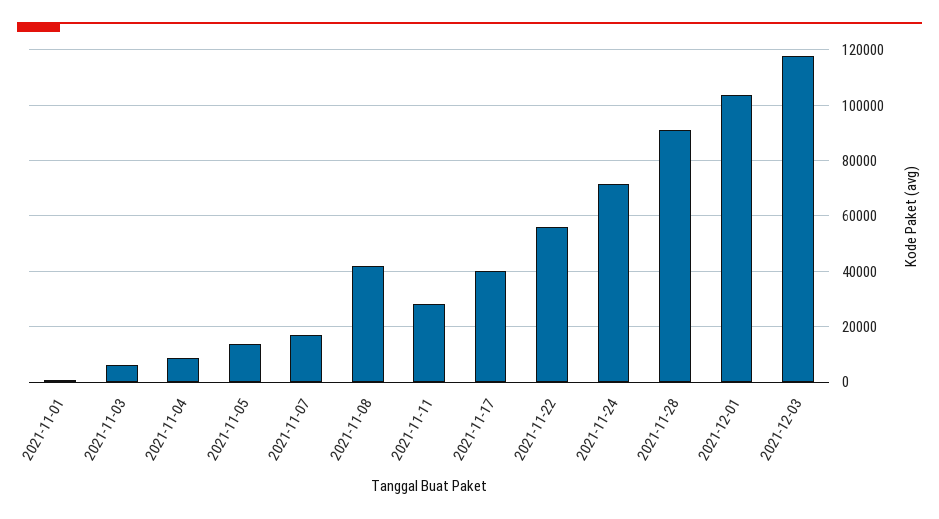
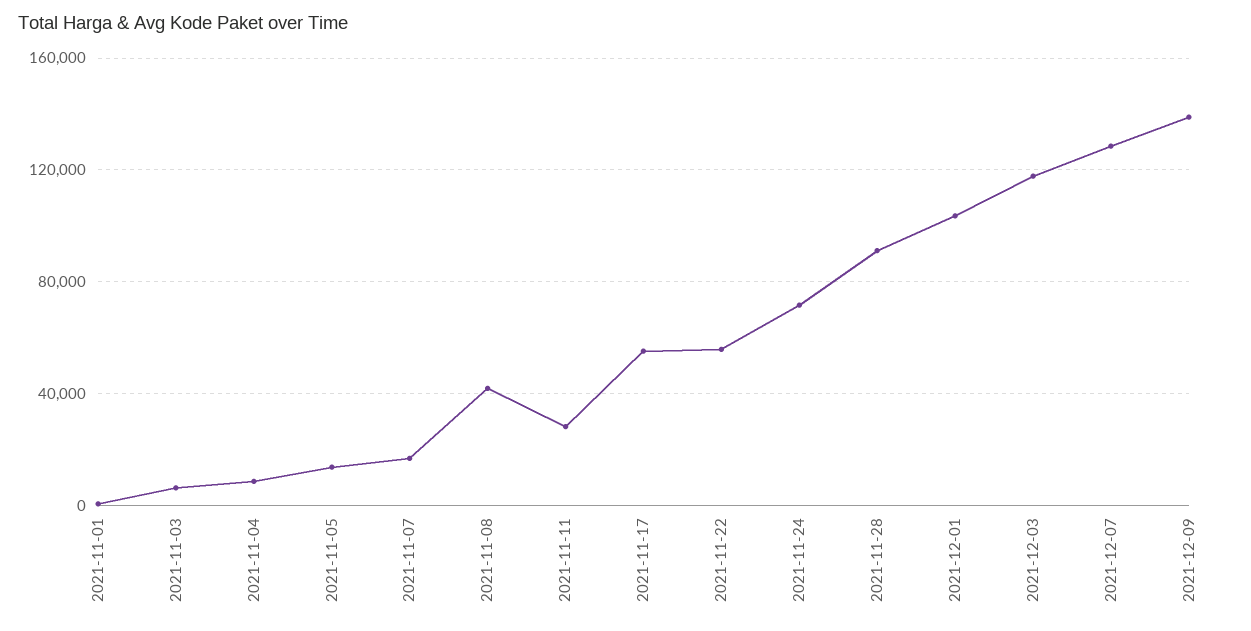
2021-11-17: 40000 -> 55000
2021-12-07: none -> 130000
2021-12-09: none -> 140000

